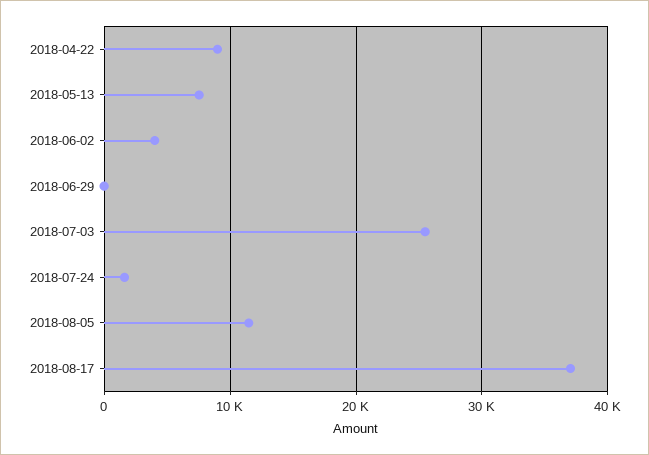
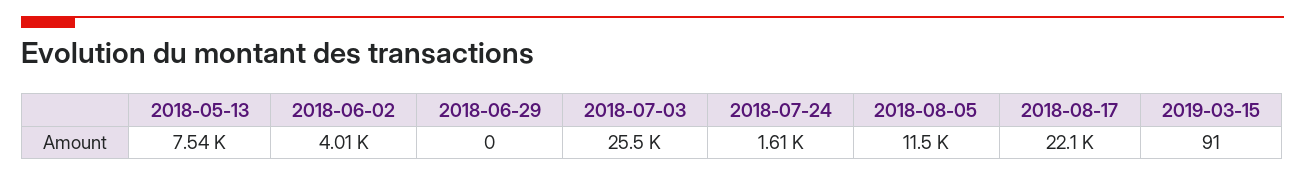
2018-04-22: 9000 -> none
2018-08-17: 37000 -> 22100
2019-03-15: none -> 91

